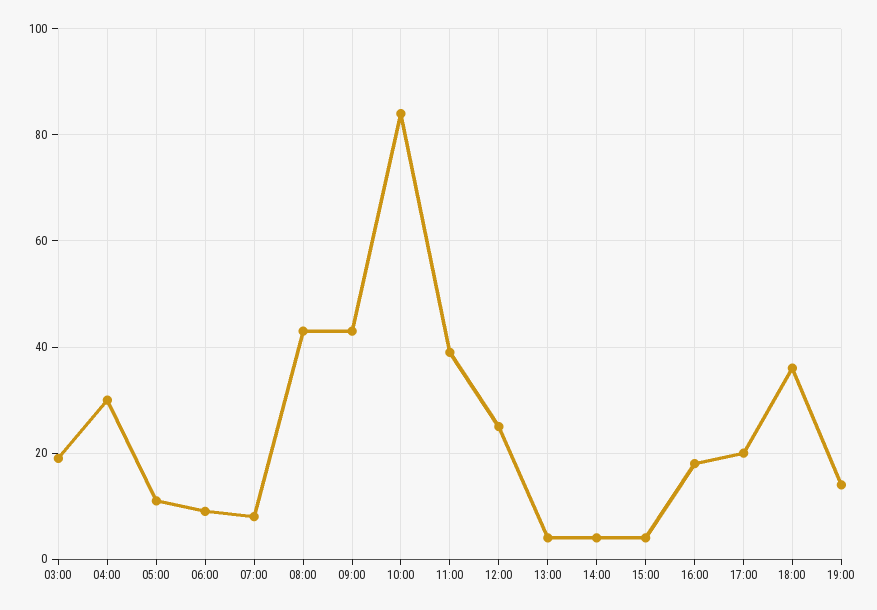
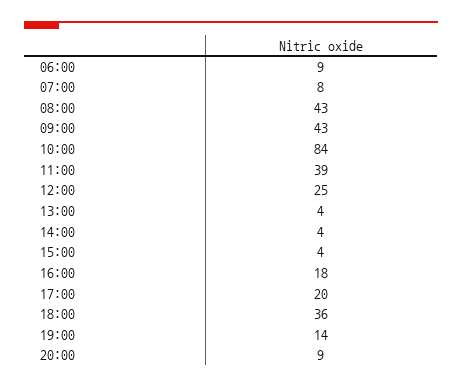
03:00: 20 -> none
04:00: 30 -> none
05:00: 10 -> none
20:00: none -> 9

